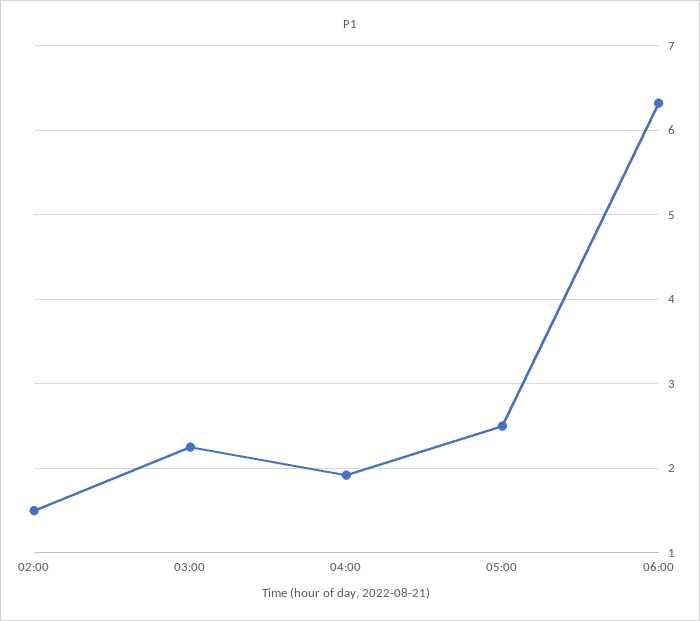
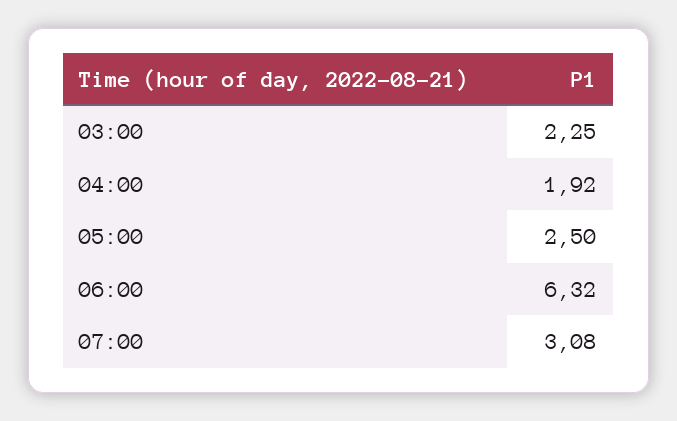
02:00: 1.5 -> none
07:00: none -> 3.08

